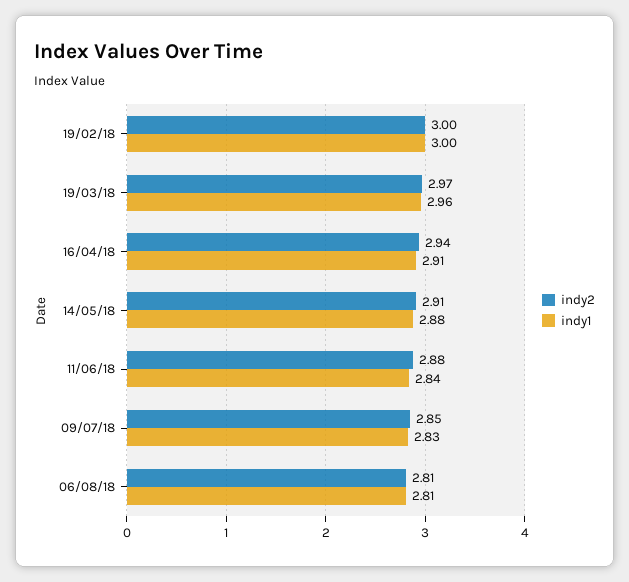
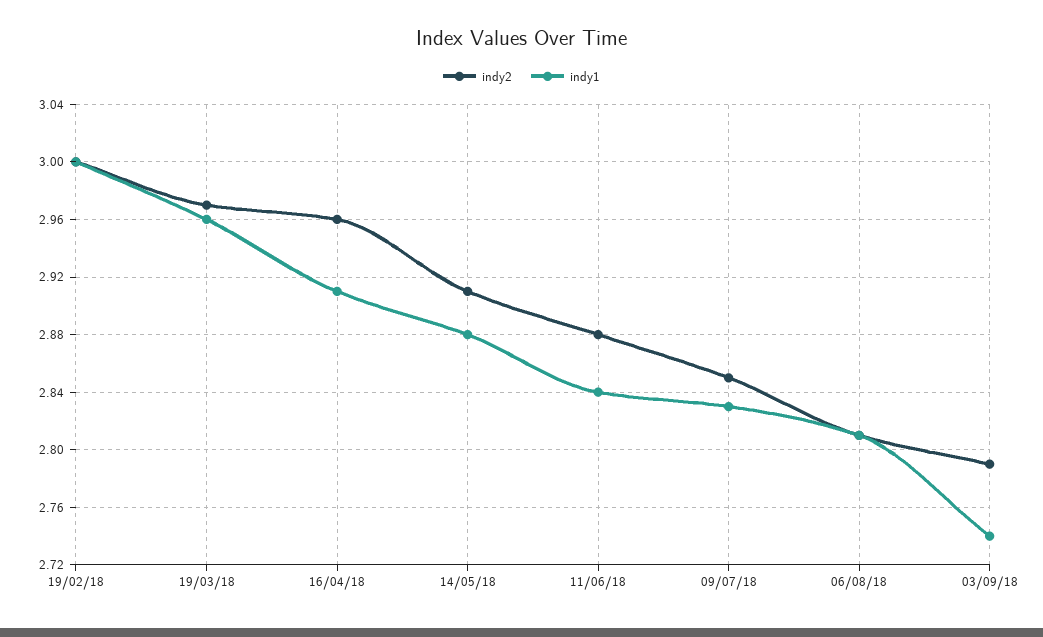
indy2, 16/04/18: 2.94 -> 2.96
indy2, 03/09/18: none -> 2.79
indy1, 03/09/18: none -> 2.74

